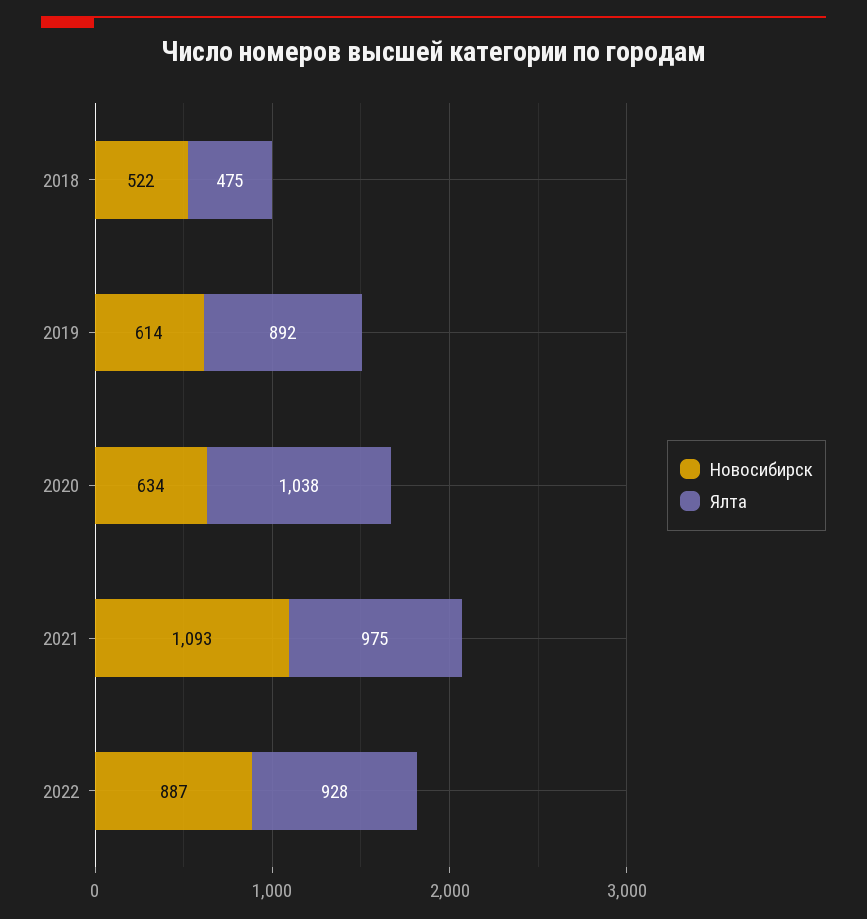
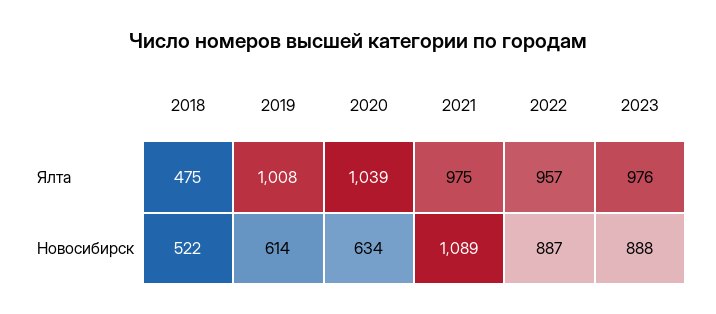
Ялта, 2019: 892 -> 1008
Ялта, 2020: 1038 -> 1039
Новосибирск, 2021: 1093 -> 1089
Ялта, 2022: 928 -> 957
Ялта, 2023: none -> 976
Новосибирск, 2023: none -> 888

